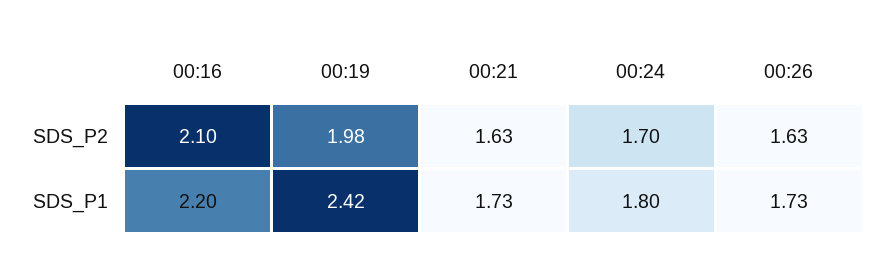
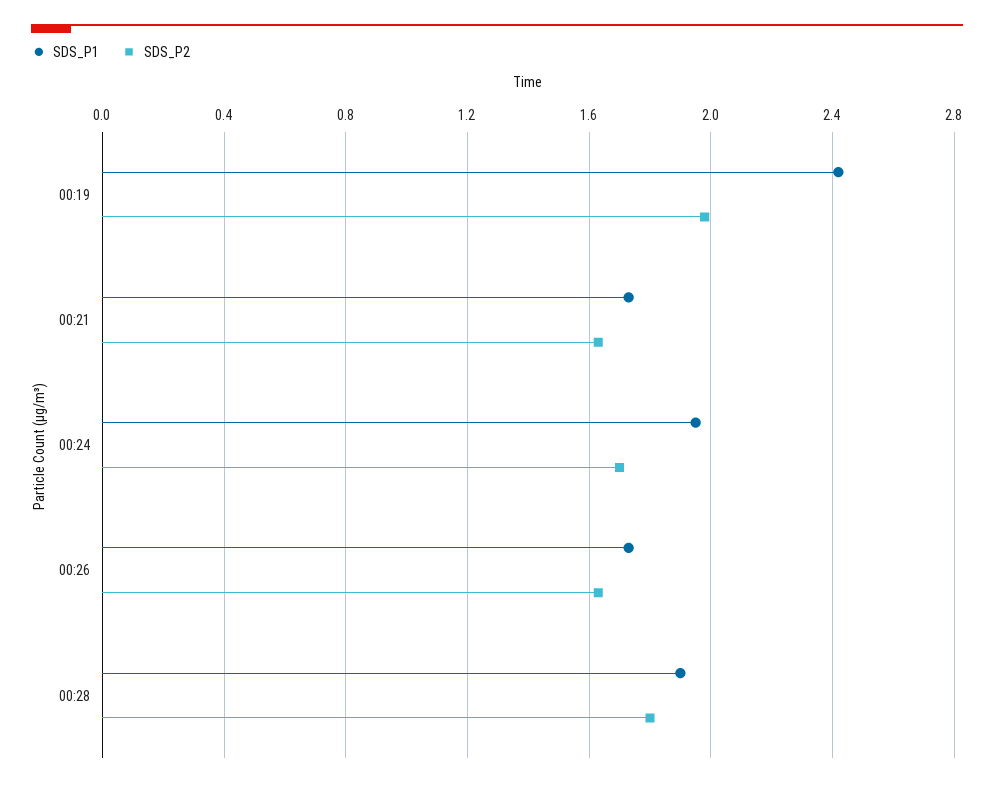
SDS_P2, 00:16: 2.1 -> none
SDS_P1, 00:16: 2.2 -> none
SDS_P1, 00:24: 1.8 -> 1.95
SDS_P1, 00:28: none -> 1.9
SDS_P2, 00:28: none -> 1.8

